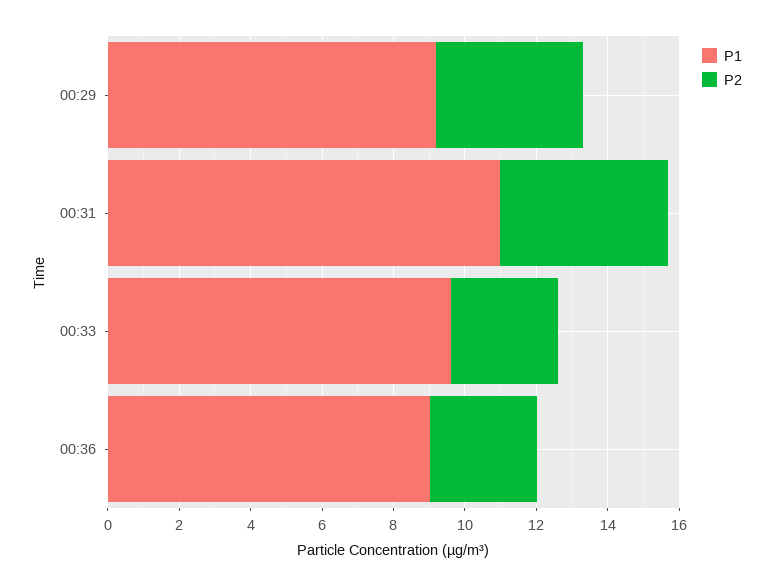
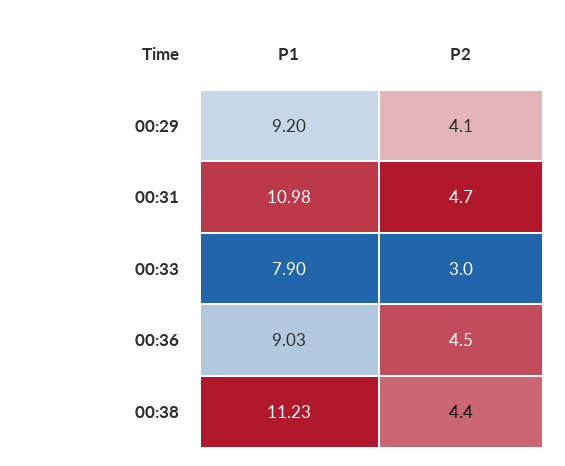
P1, 00:33: 9.5 -> 7.9
P2, 00:36: 3 -> 4.5
P1, 00:38: none -> 11.23
P2, 00:38: none -> 4.4

